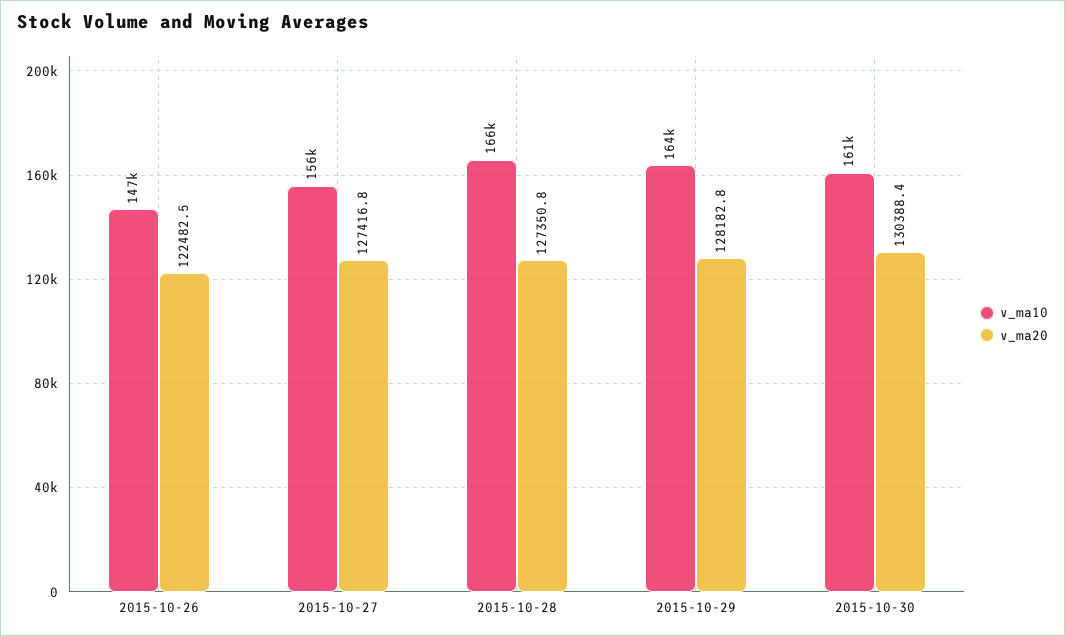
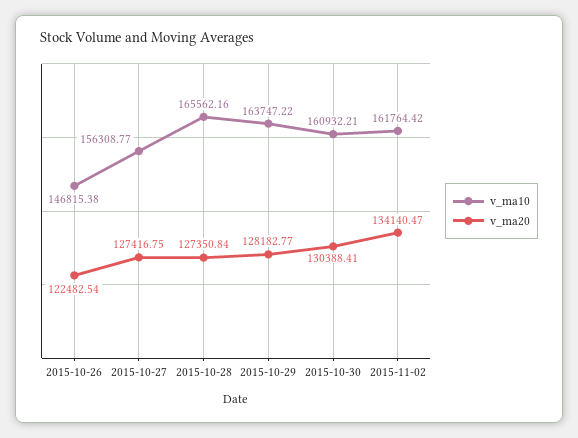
v_ma10, 2015-11-02: none -> 161764.42
v_ma20, 2015-11-02: none -> 134140.47

